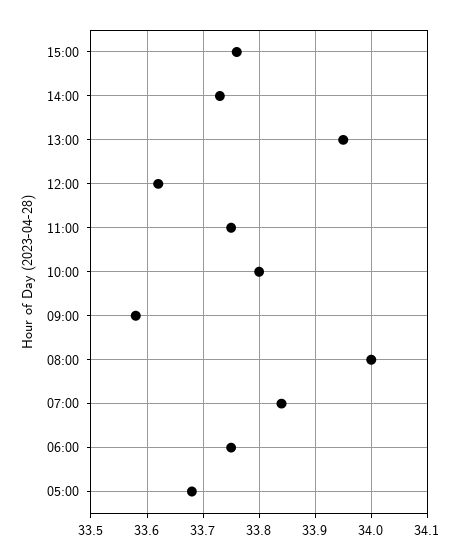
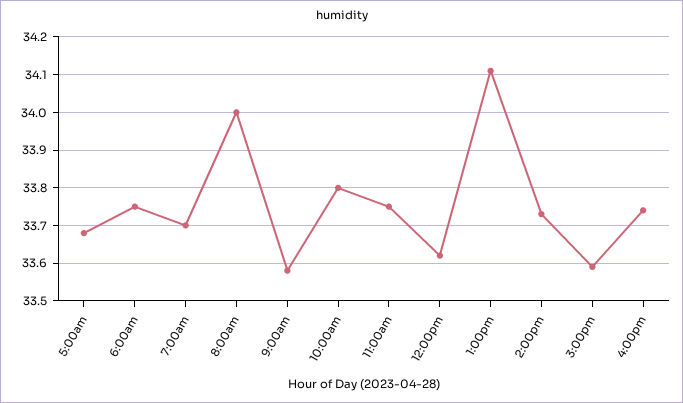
15:00: 33.75 -> 33.6
13:00: 33.95 -> 34.1
07:00: 33.85 -> 33.7
4:00pm: none -> 33.75

